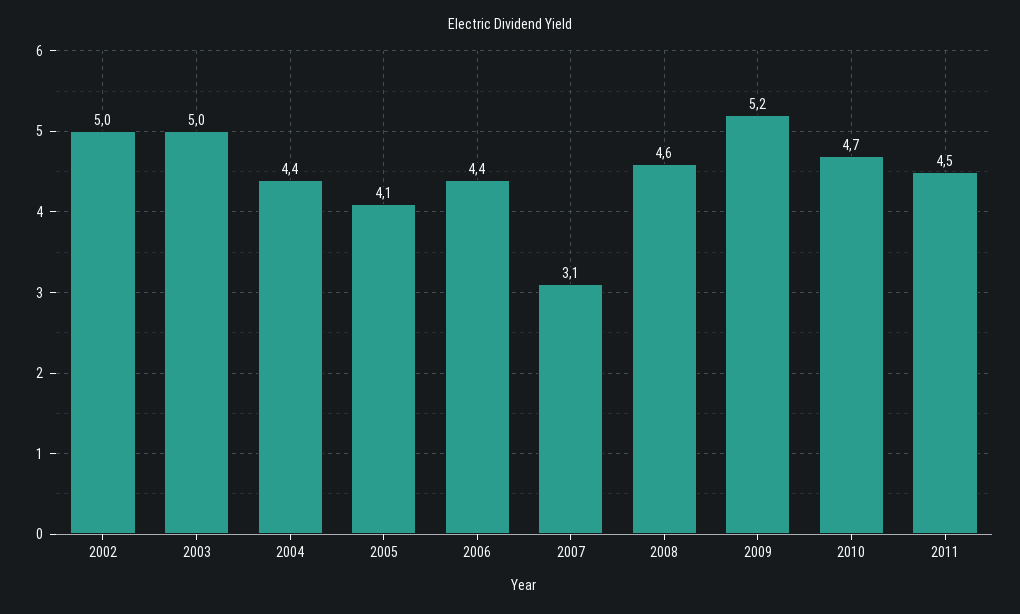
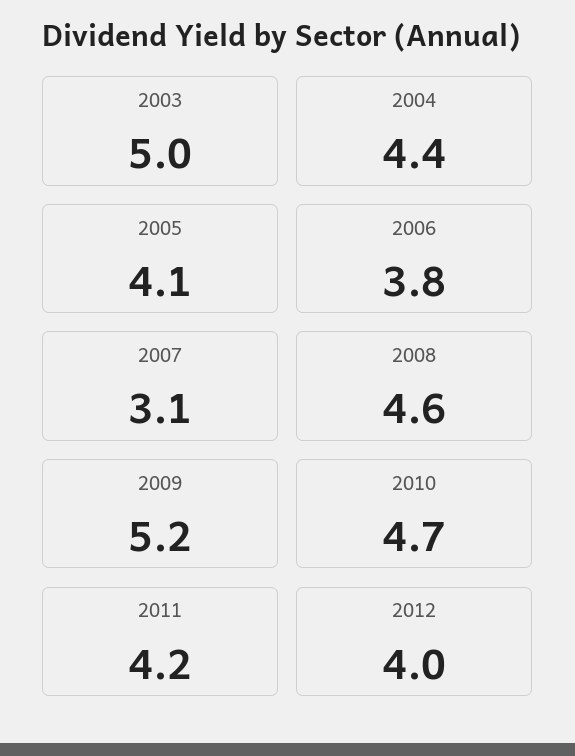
2002: 5 -> none
2006: 4.4 -> 3.8
2011: 4.5 -> 4.2
2012: none -> 4

